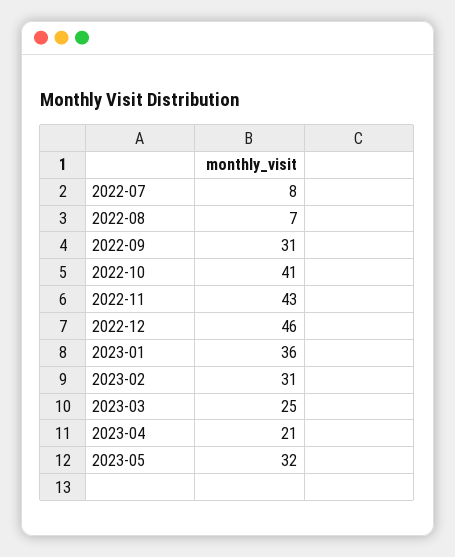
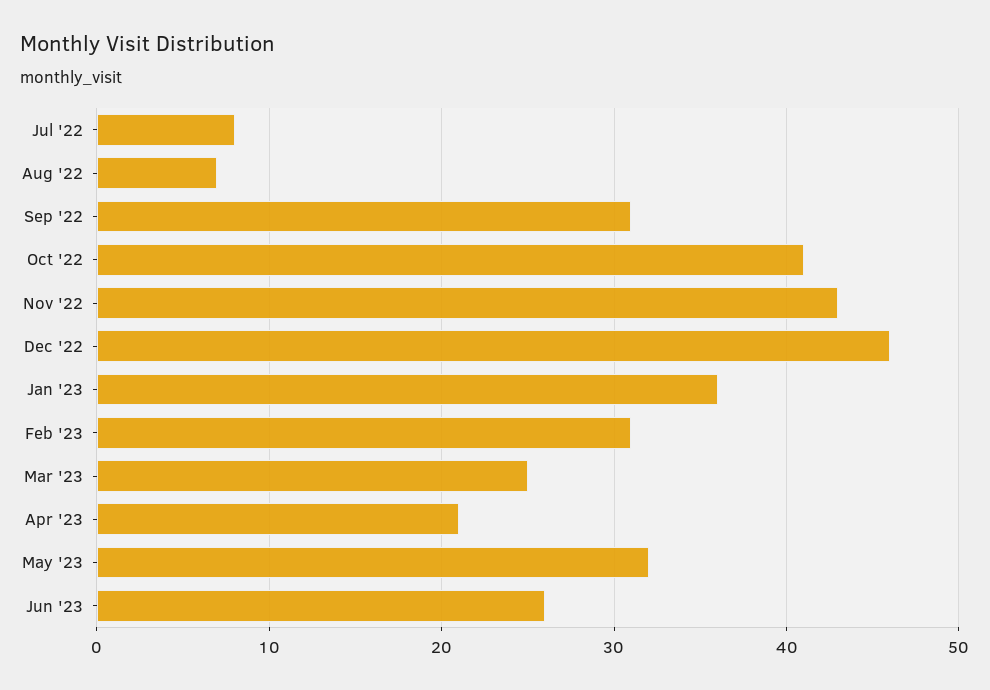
Jun '23: none -> 26

